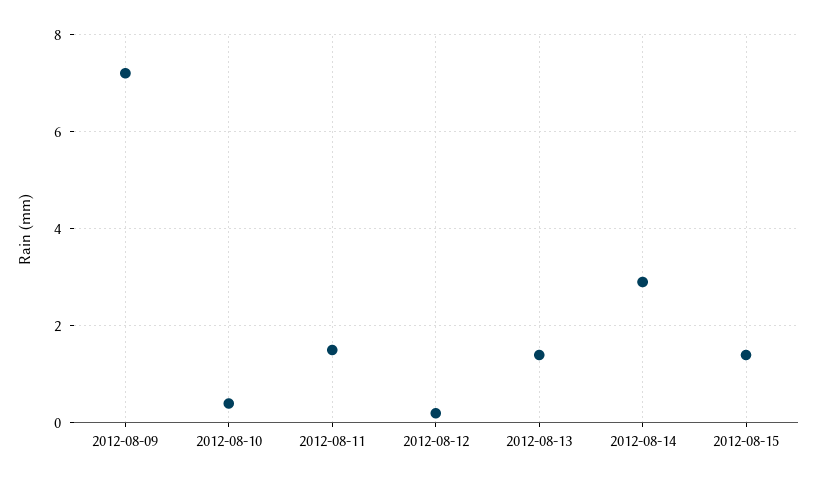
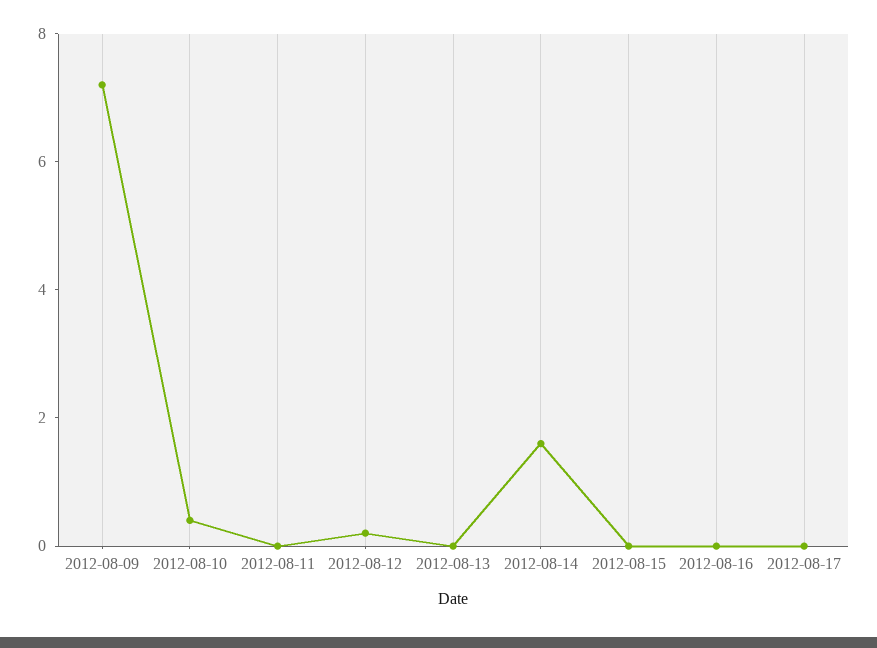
2012-08-11: 1.5 -> 0
2012-08-13: 1.5 -> 0
2012-08-14: 3 -> 1.5
2012-08-15: 1.5 -> 0
2012-08-16: none -> 0
2012-08-17: none -> 0

